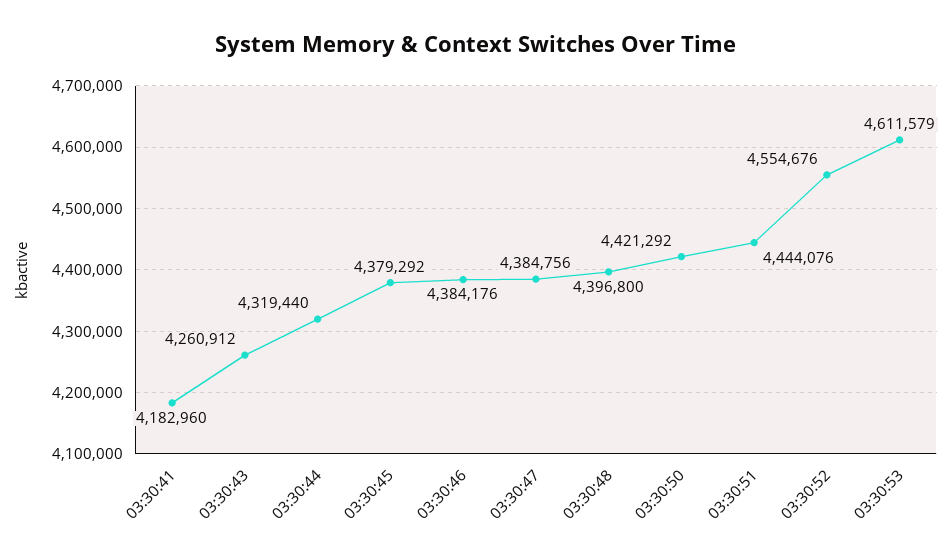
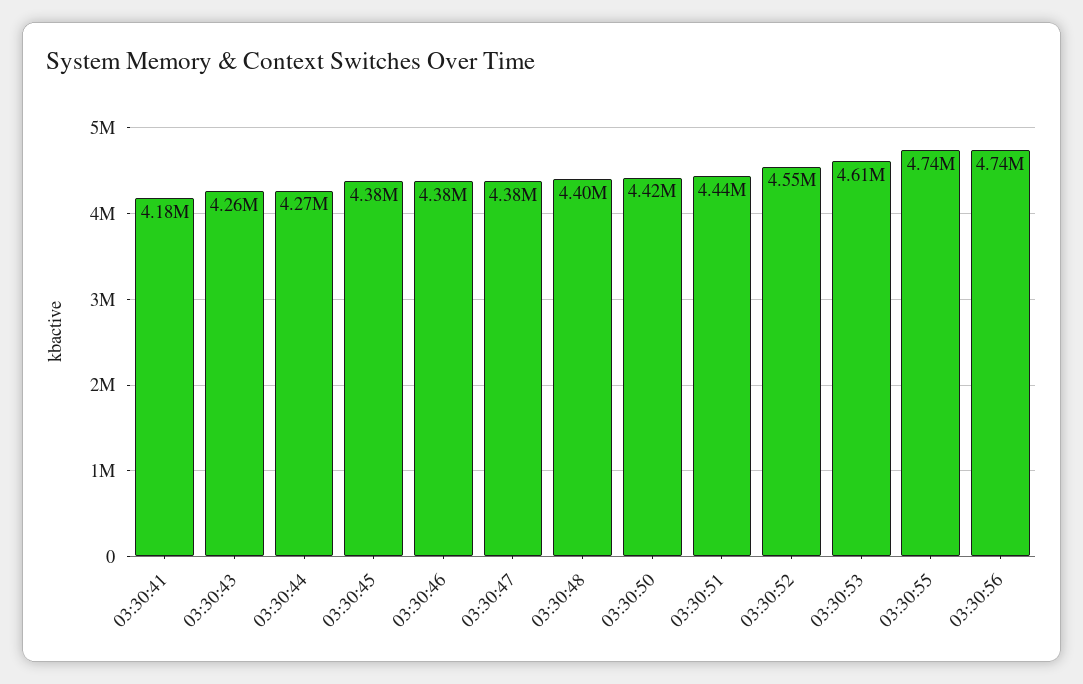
03:30:44: 4319440 -> 4270000
03:30:55: none -> 4740000
03:30:56: none -> 4740000

